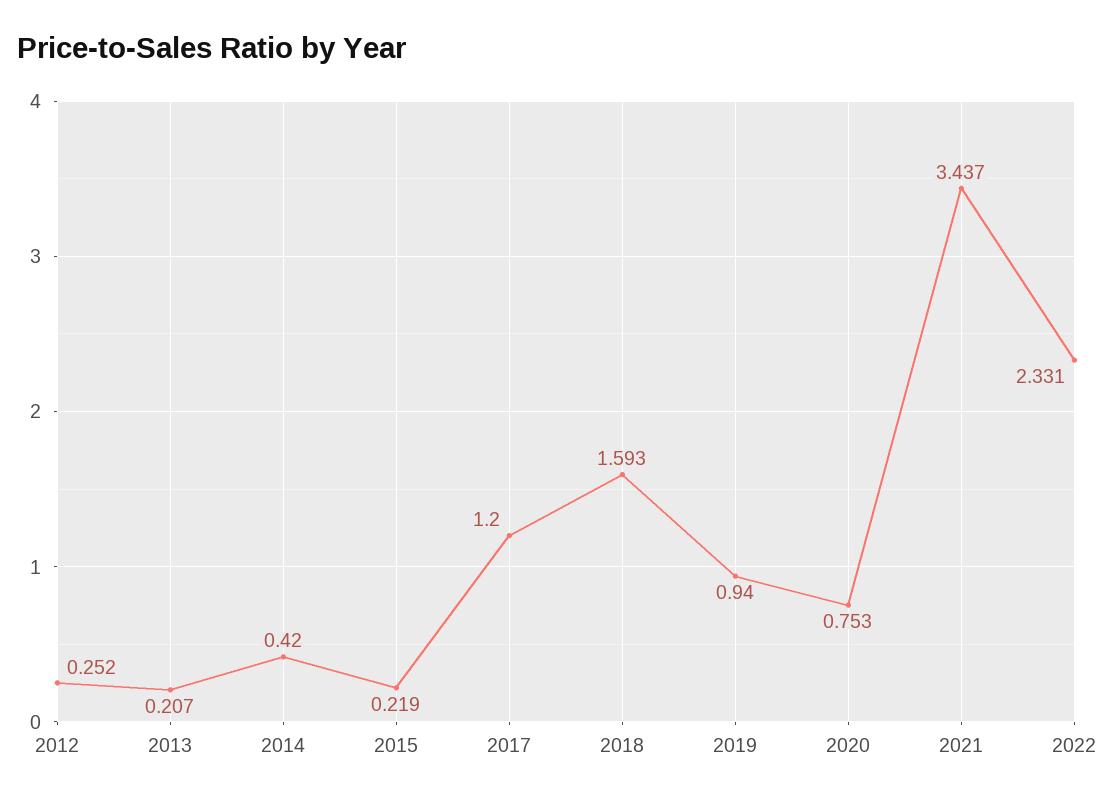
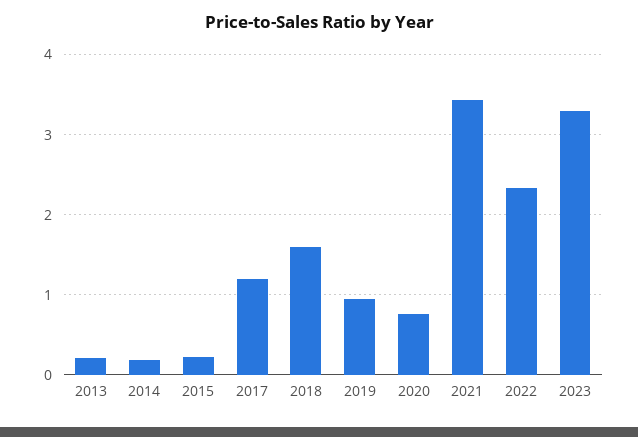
2012: 0.252 -> none
2014: 0.42 -> 0.2
2023: none -> 3.3

